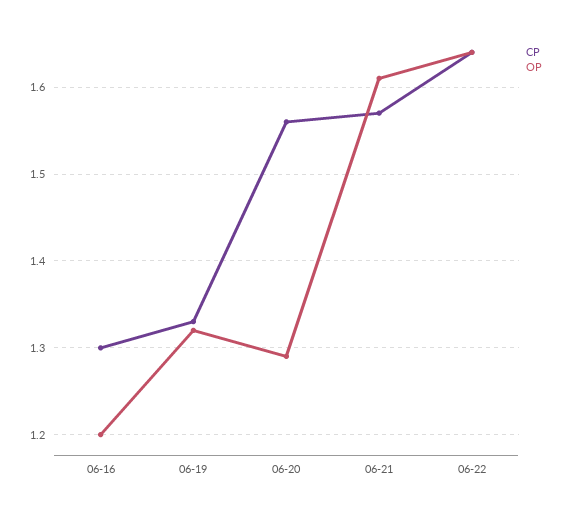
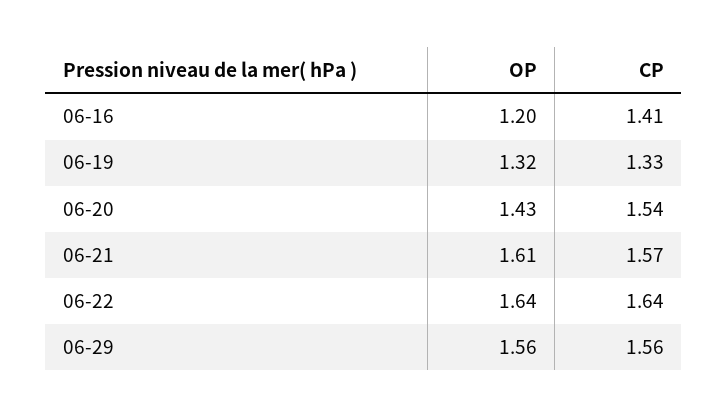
CP, 06-16: 1.3 -> 1.41
CP, 06-20: 1.56 -> 1.54
OP, 06-20: 1.29 -> 1.43
OP, 06-29: none -> 1.56
CP, 06-29: none -> 1.56

